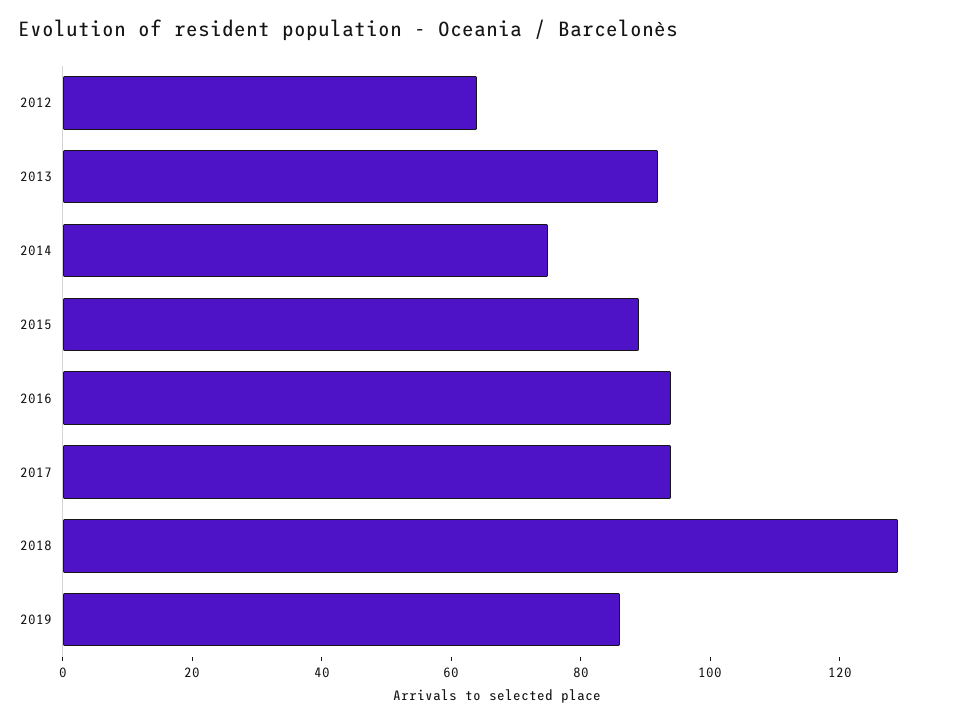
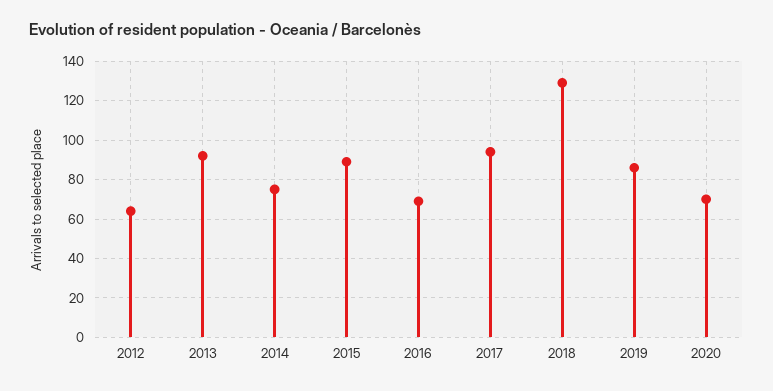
2016: 95 -> 70
2020: none -> 70

